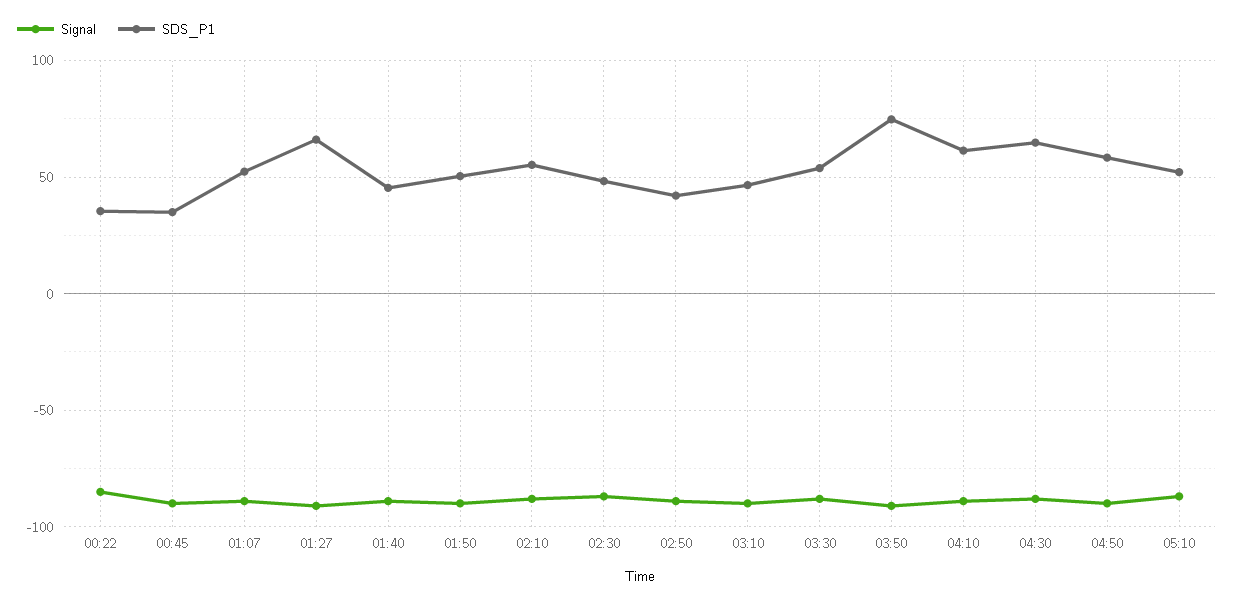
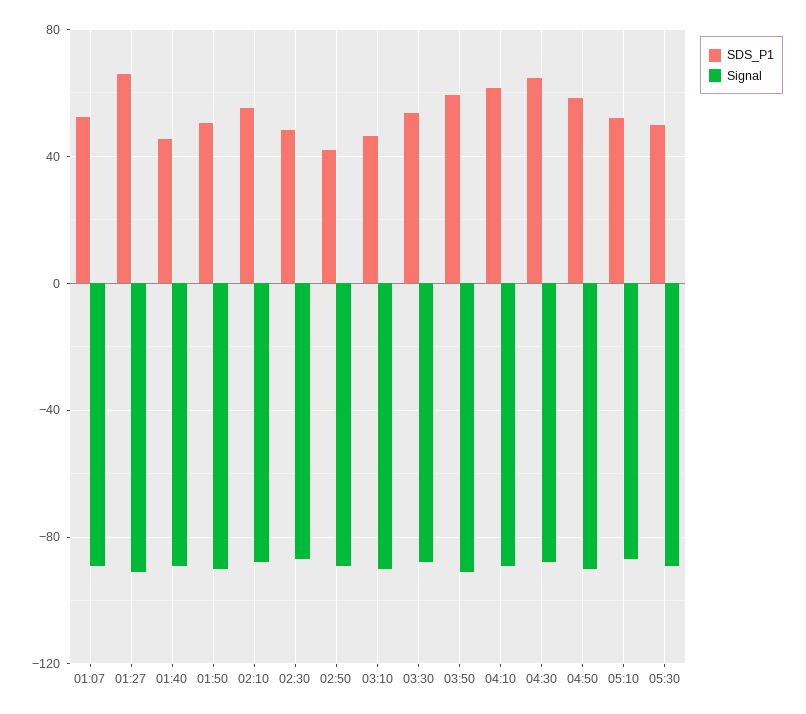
Signal, 00:22: -85 -> none
SDS_P1, 00:22: 35 -> none
Signal, 00:45: -90 -> none
SDS_P1, 00:45: 35 -> none
SDS_P1, 03:50: 75 -> 60
SDS_P1, 05:30: none -> 50
Signal, 05:30: none -> -90

